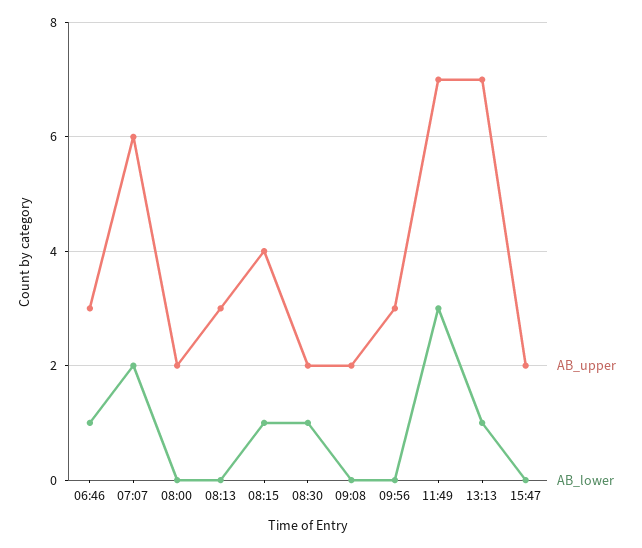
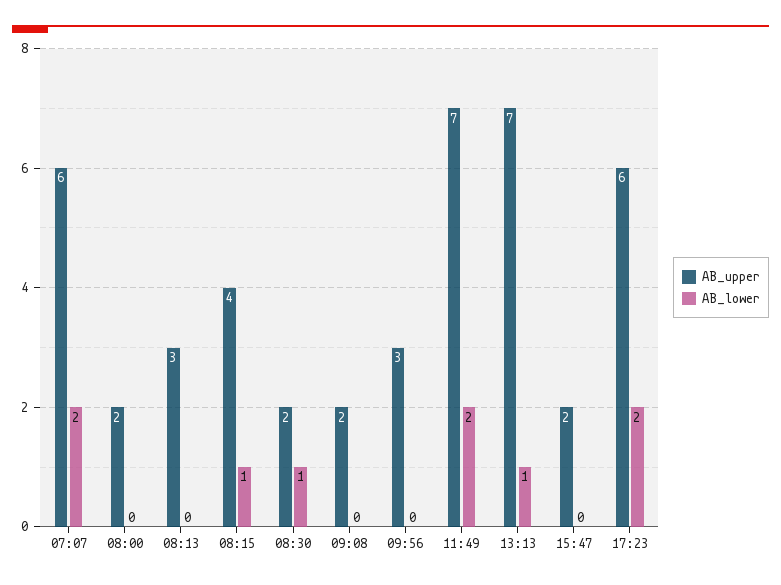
AB_upper, 06:46: 3 -> none
AB_lower, 06:46: 1 -> none
AB_lower, 11:49: 3 -> 2
AB_upper, 17:23: none -> 6
AB_lower, 17:23: none -> 2

